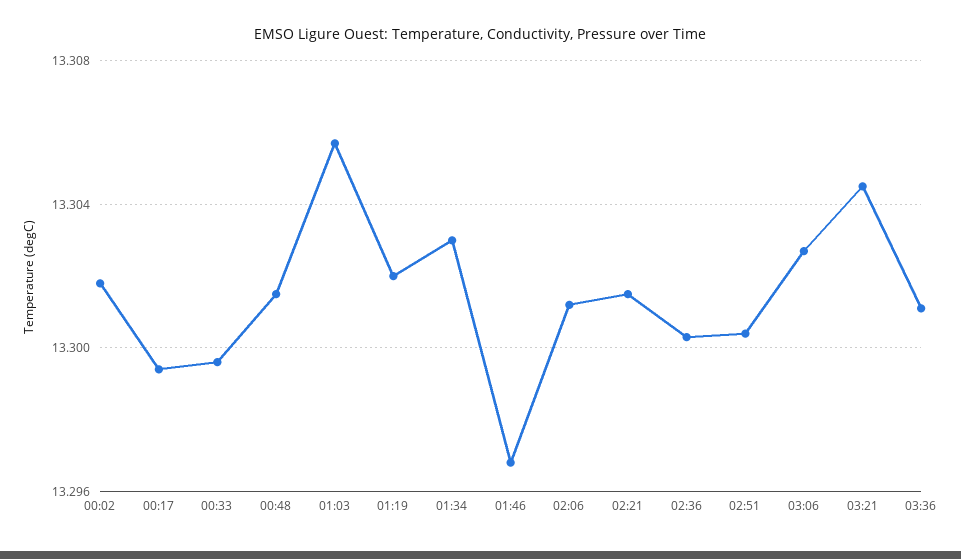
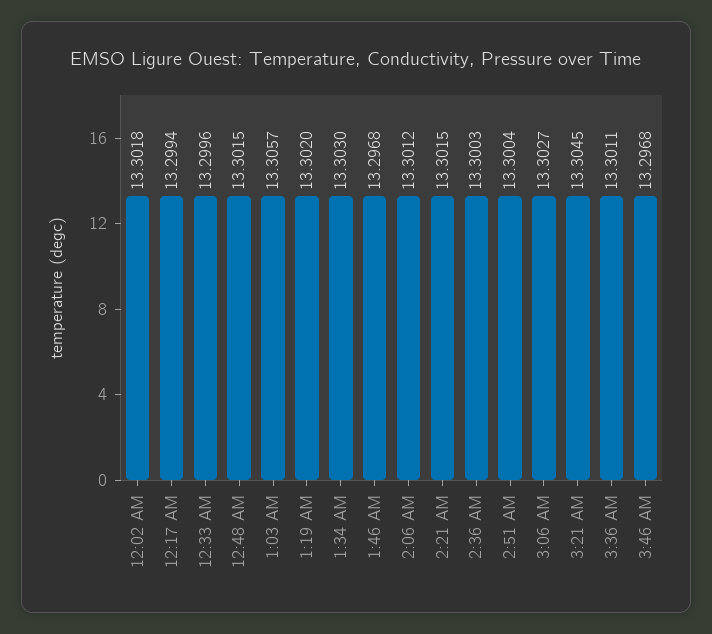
3:46 AM: none -> 13.2968

